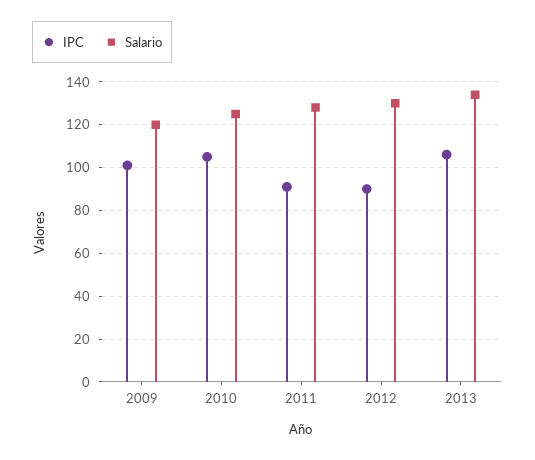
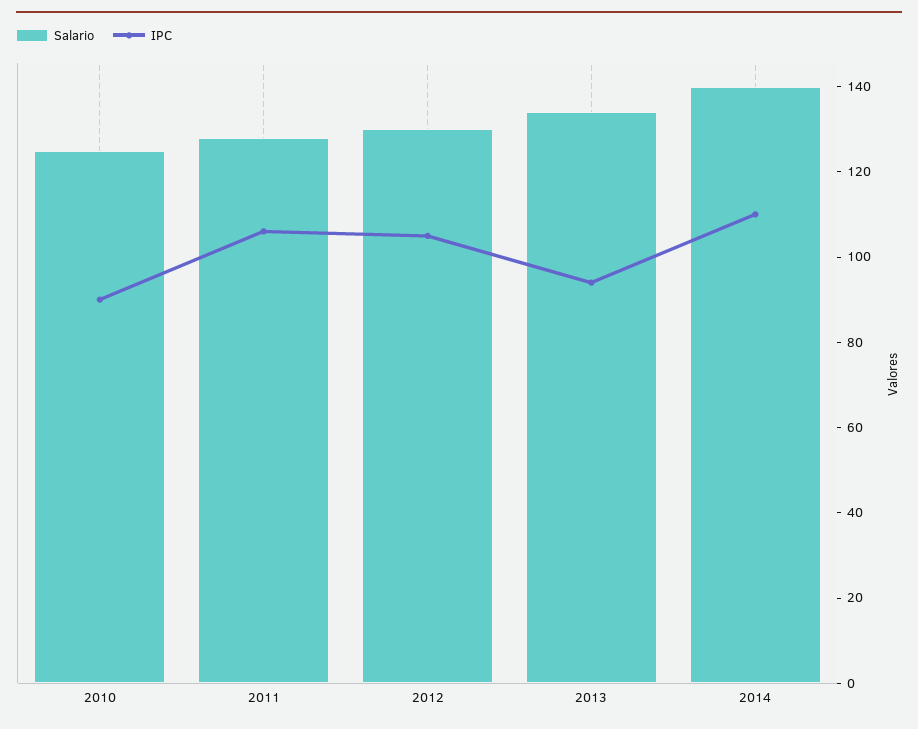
IPC, 2009: 100 -> none
Salario, 2009: 120 -> none
IPC, 2010: 105 -> 90
IPC, 2011: 90 -> 105
IPC, 2012: 90 -> 105
IPC, 2013: 105 -> 95
Salario, 2014: none -> 140
IPC, 2014: none -> 110

